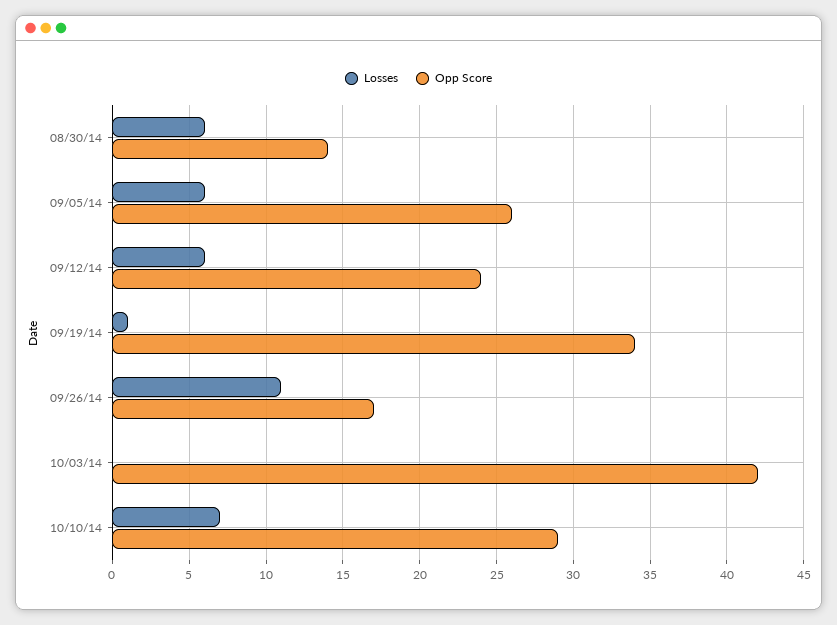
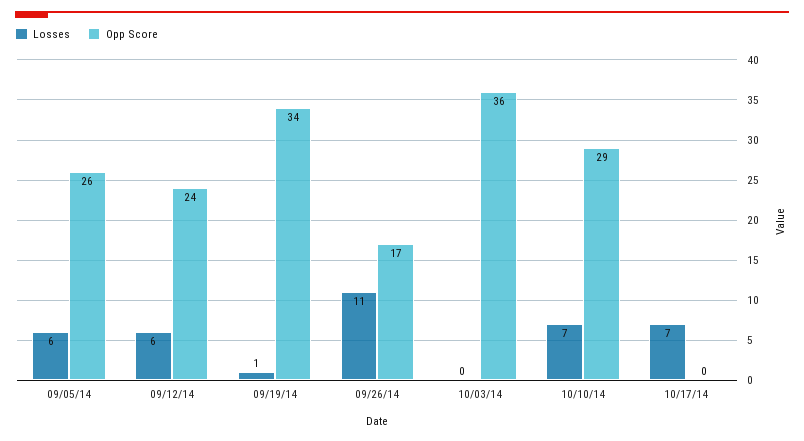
Losses, 08/30/14: 6 -> none
Opp Score, 08/30/14: 14 -> none
Opp Score, 10/03/14: 42 -> 36
Losses, 10/17/14: none -> 7
Opp Score, 10/17/14: none -> 0

